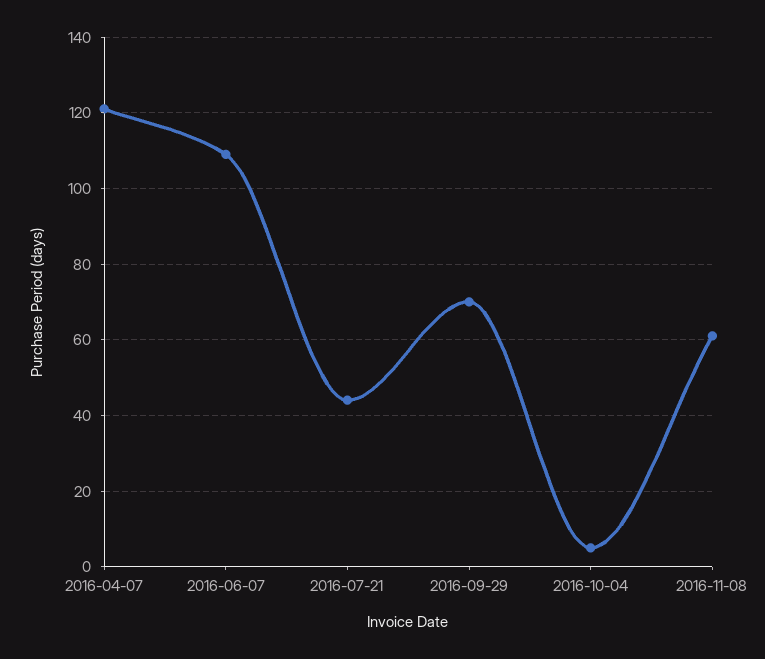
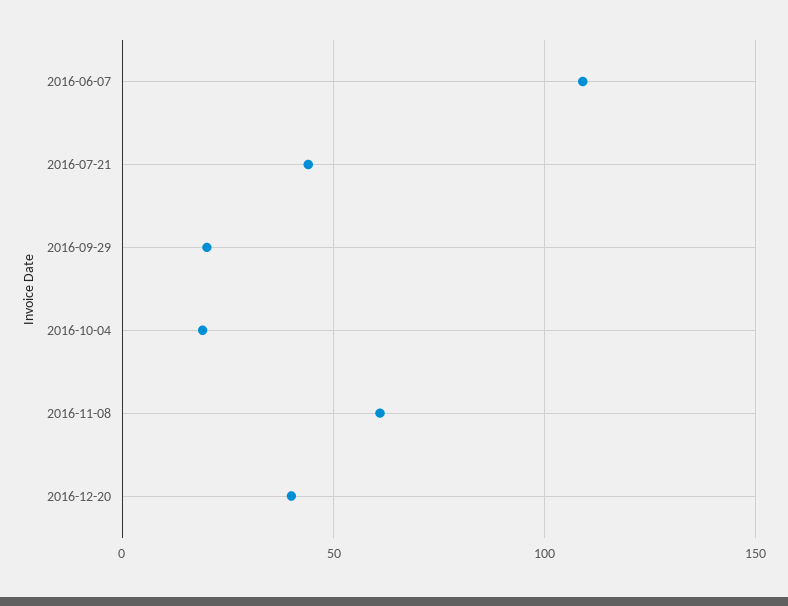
2016-04-07: 120 -> none
2016-09-29: 70 -> 20
2016-10-04: 5 -> 20
2016-12-20: none -> 40

